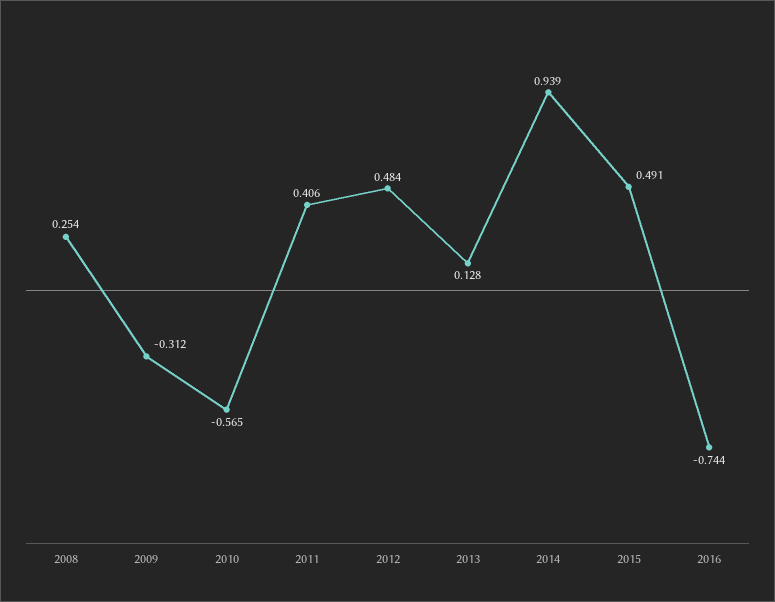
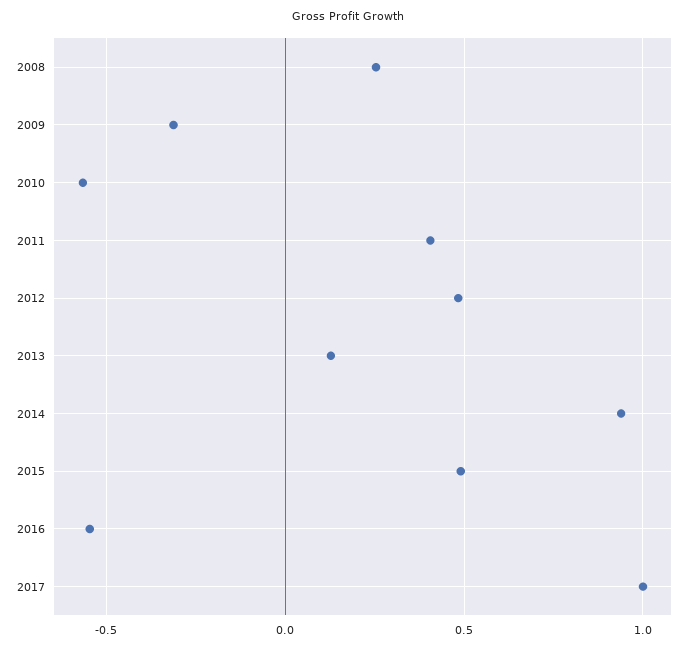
2016: -0.744 -> -0.55
2017: none -> 1

